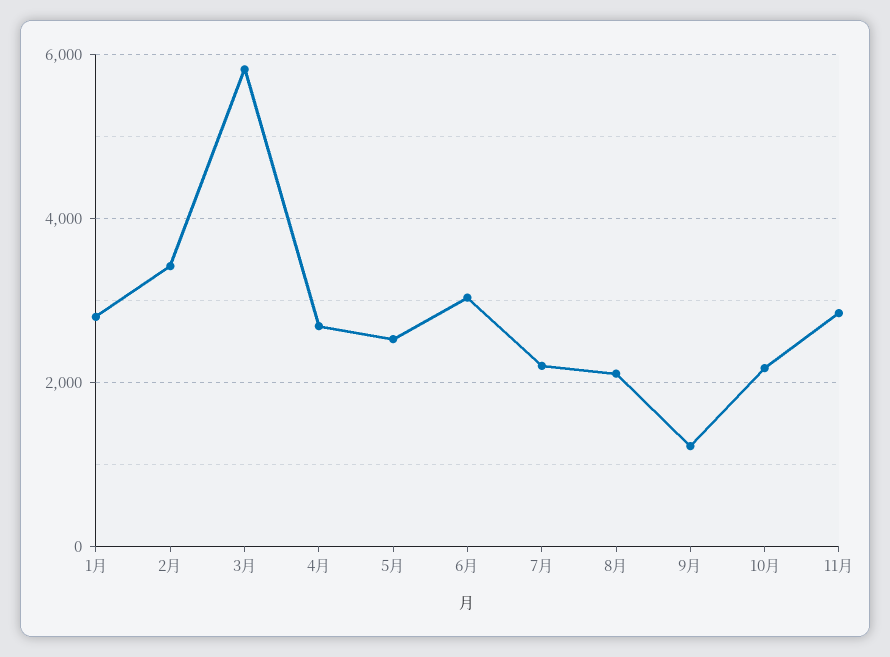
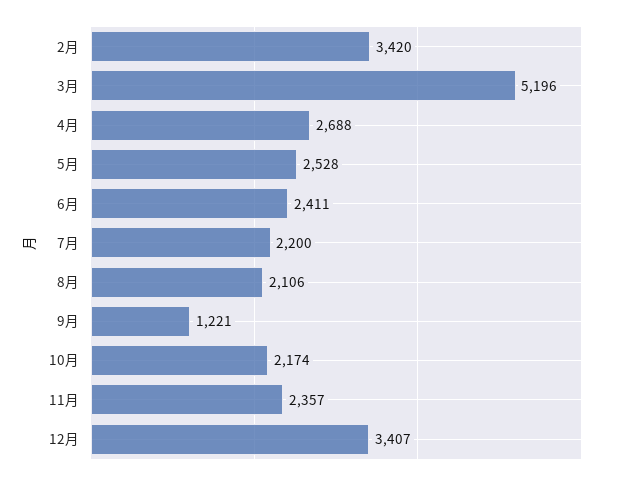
1月: 2800 -> none
3月: 5800 -> 5196
6月: 3000 -> 2411
11月: 2800 -> 2357
12月: none -> 3407

